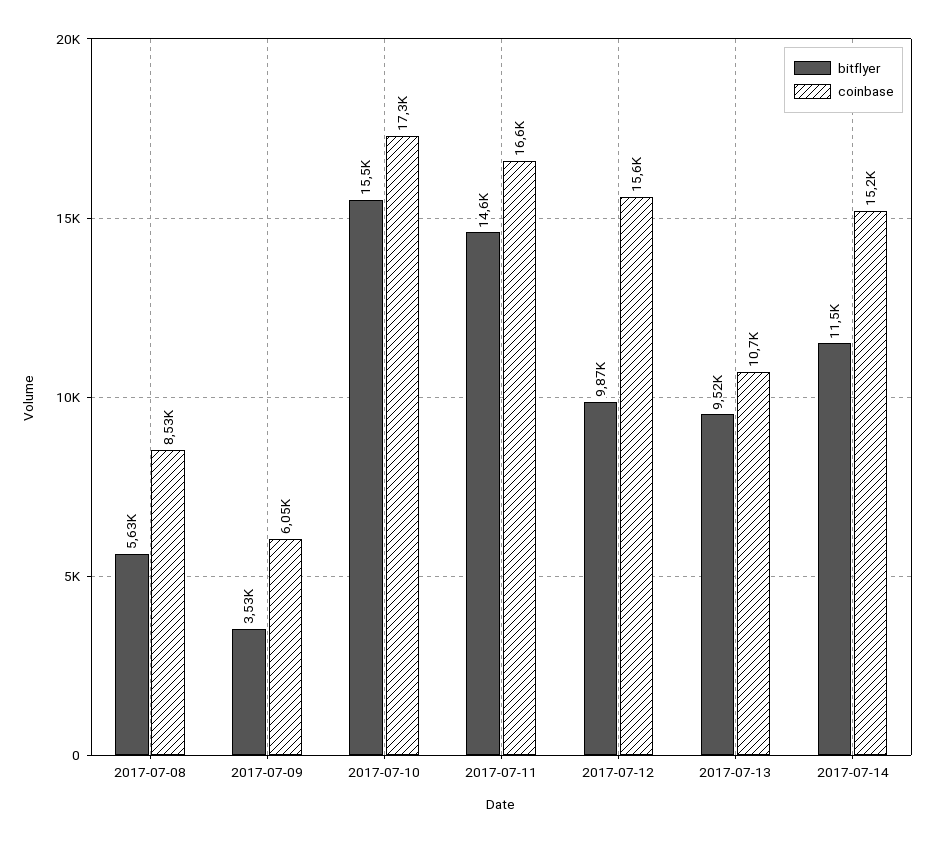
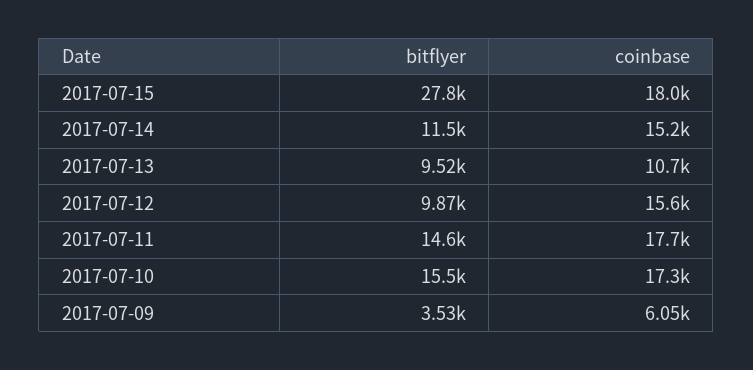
bitflyer, 2017-07-08: 5630 -> none
coinbase, 2017-07-08: 8530 -> none
coinbase, 2017-07-11: 16600 -> 17700
bitflyer, 2017-07-15: none -> 27800
coinbase, 2017-07-15: none -> 18000

